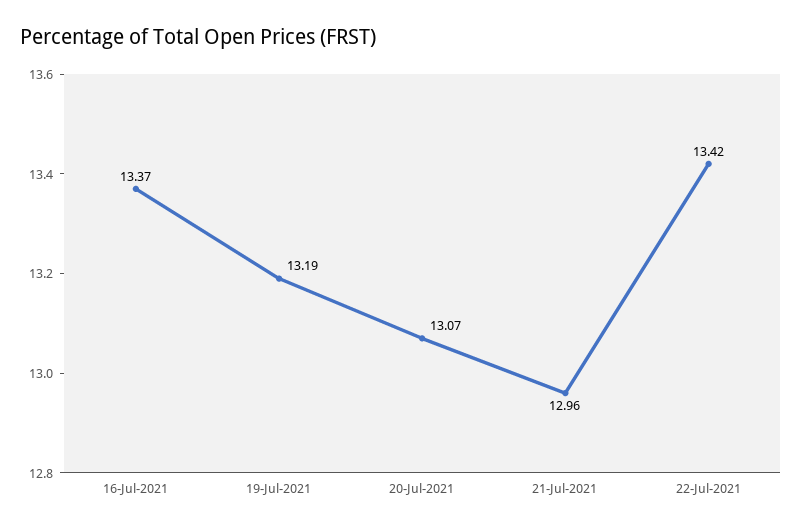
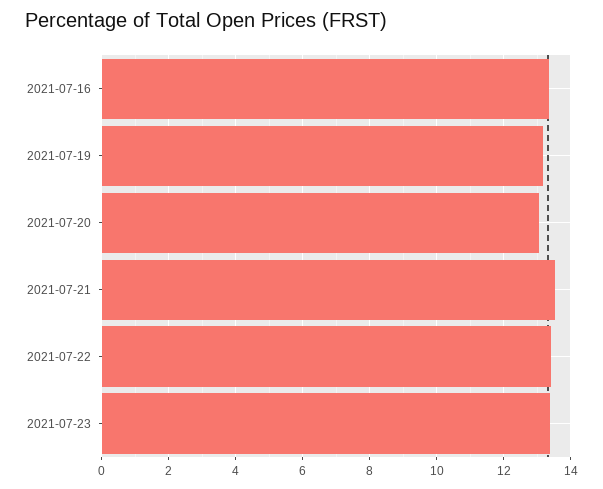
21-Jul-2021: 12.96 -> 13.6
2021-07-23: none -> 13.4

